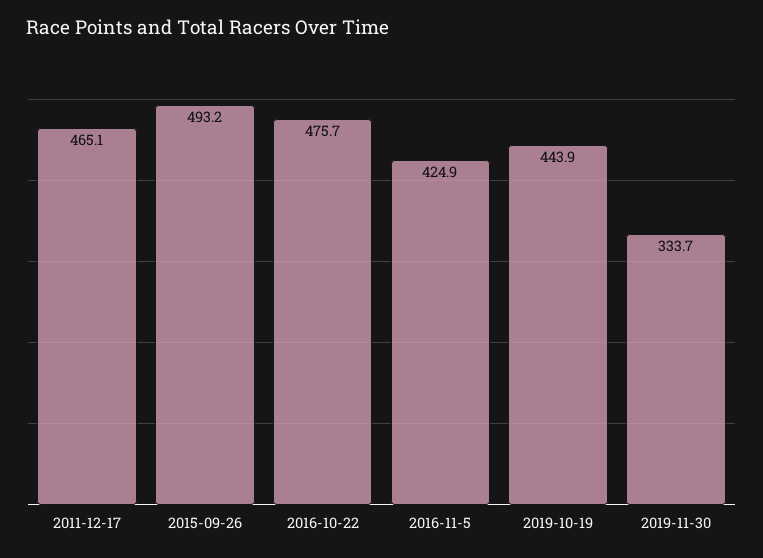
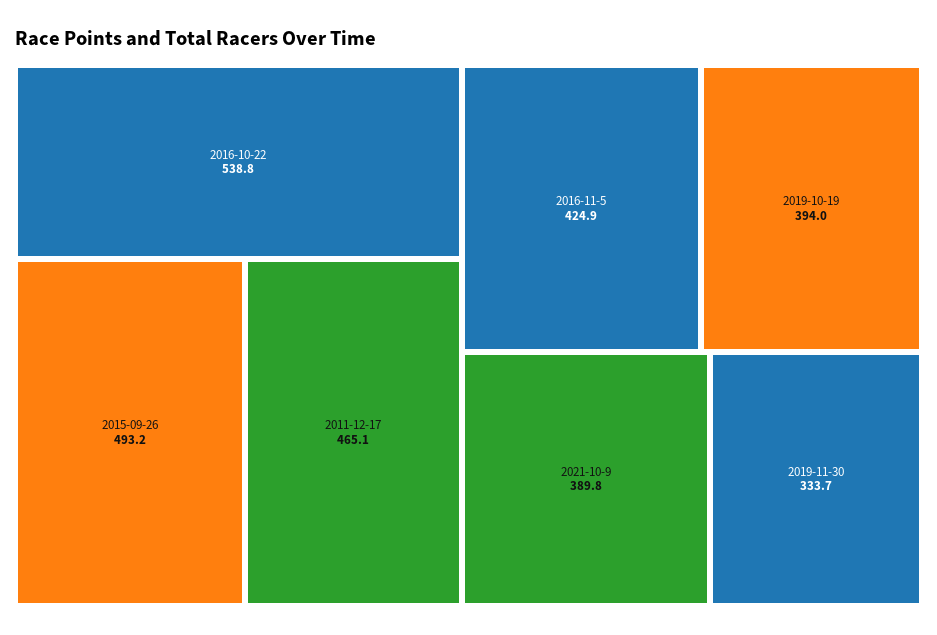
2016-10-22: 475.7 -> 538.8
2019-10-19: 443.9 -> 394
2021-10-9: none -> 389.8

